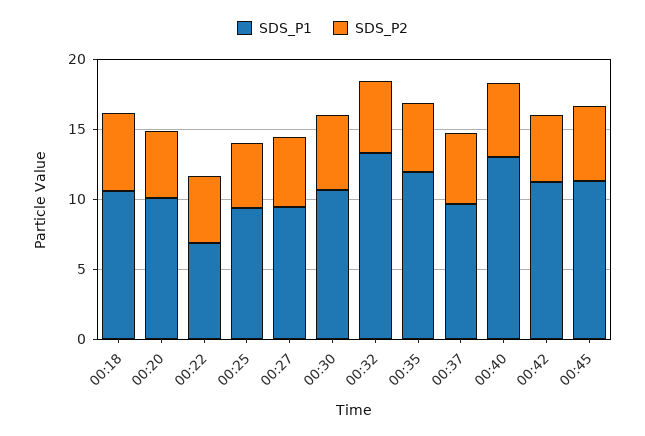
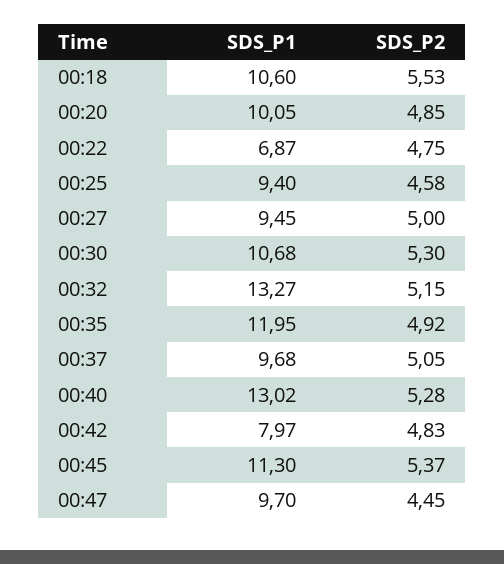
SDS_P1, 00:42: 11 -> 7.97
SDS_P1, 00:47: none -> 9.7
SDS_P2, 00:47: none -> 4.45

